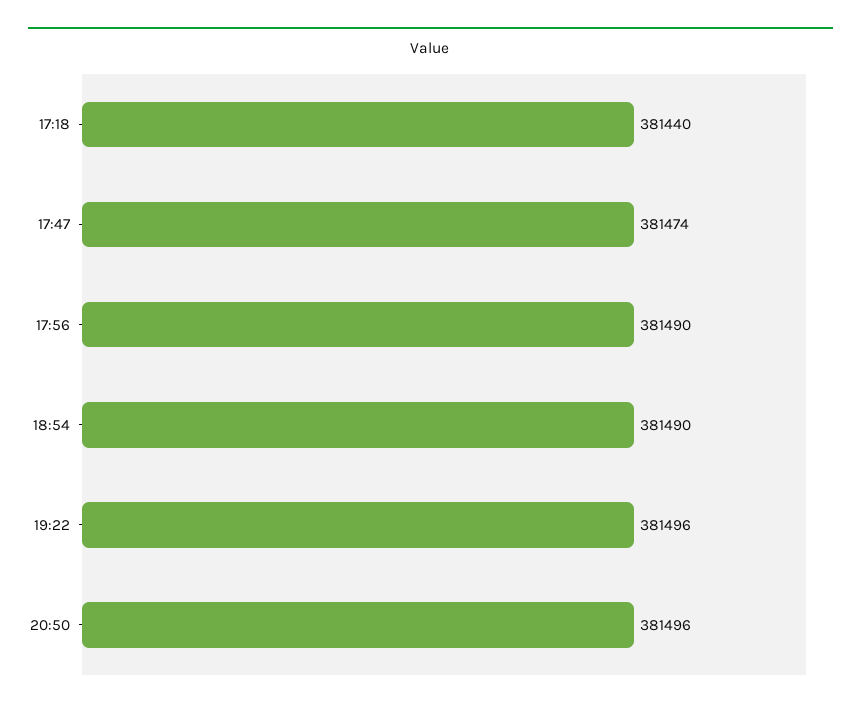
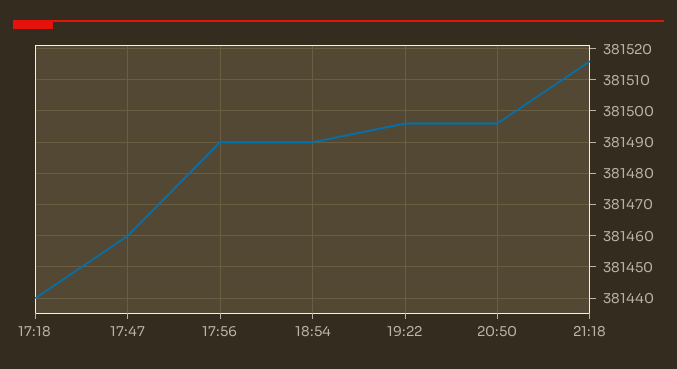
17:47: 381474 -> 381460
21:18: none -> 381515

